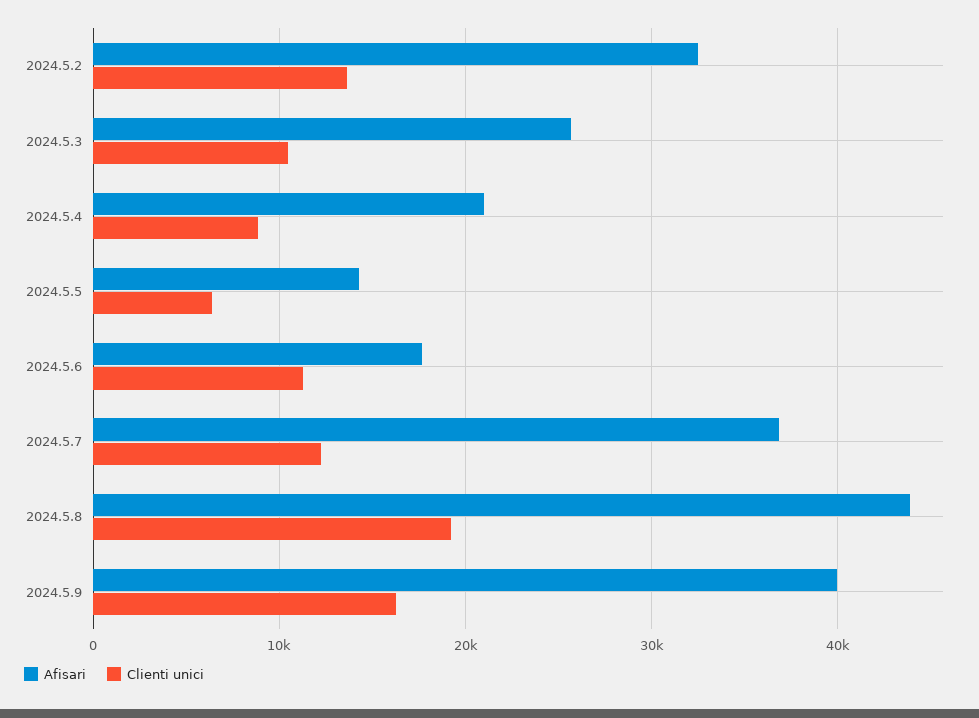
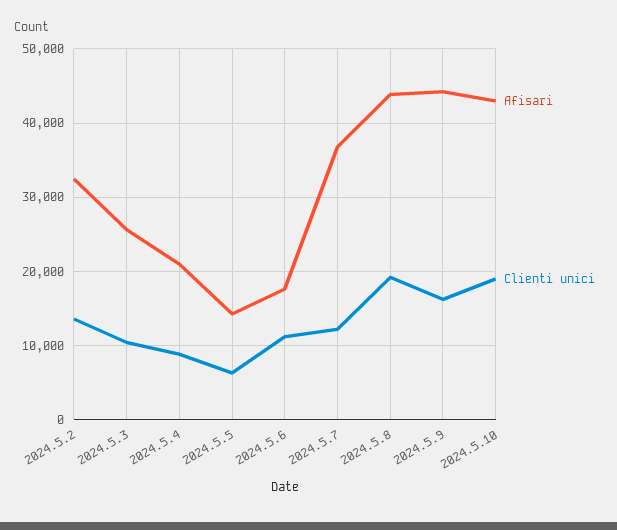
Afisari, 2024.5.9: 40000 -> 44000
Afisari, 2024.5.10: none -> 43000
Clienti unici, 2024.5.10: none -> 19000

